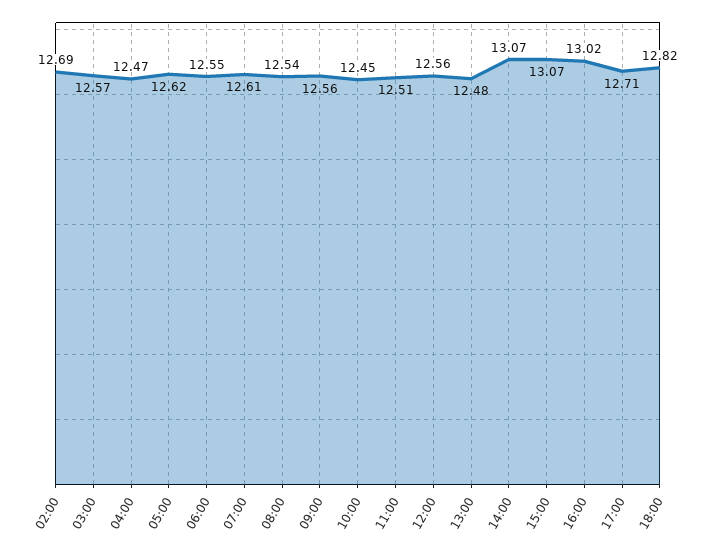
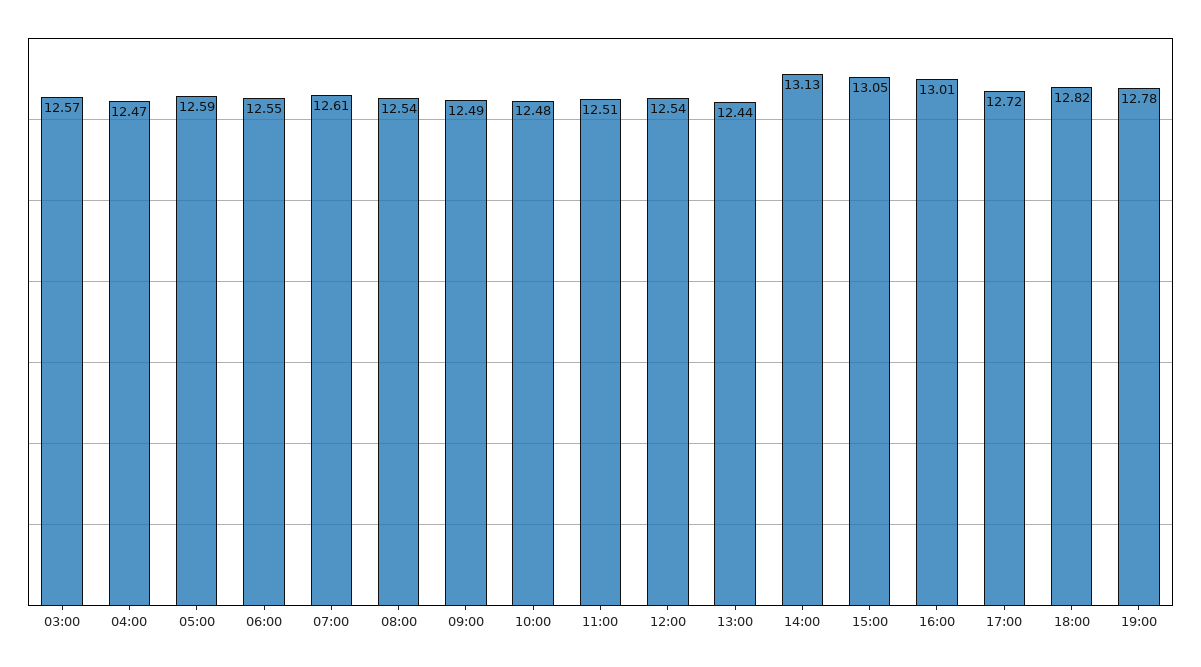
02:00: 12.69 -> none
05:00: 12.62 -> 12.59
09:00: 12.56 -> 12.49
10:00: 12.45 -> 12.48
12:00: 12.56 -> 12.54
13:00: 12.48 -> 12.44
14:00: 13.07 -> 13.13
15:00: 13.07 -> 13.05
16:00: 13.02 -> 13.01
17:00: 12.71 -> 12.72
19:00: none -> 12.78

